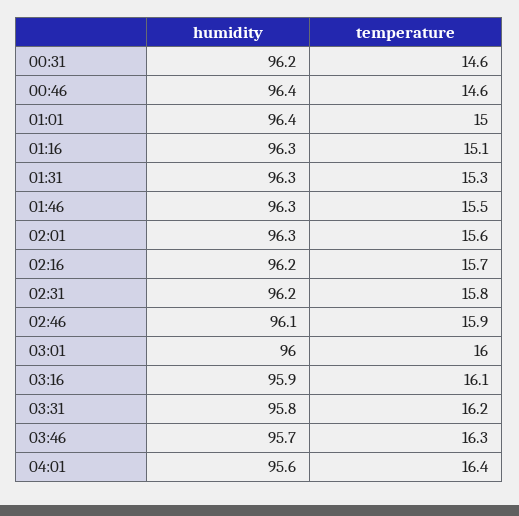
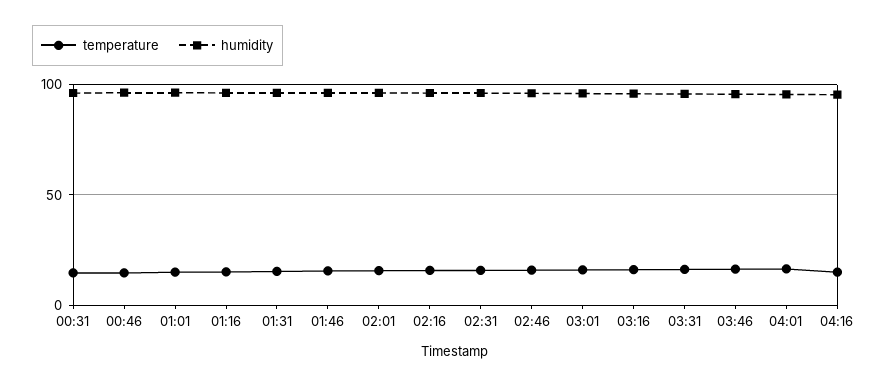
temperature, 04:16: none -> 15
humidity, 04:16: none -> 95

